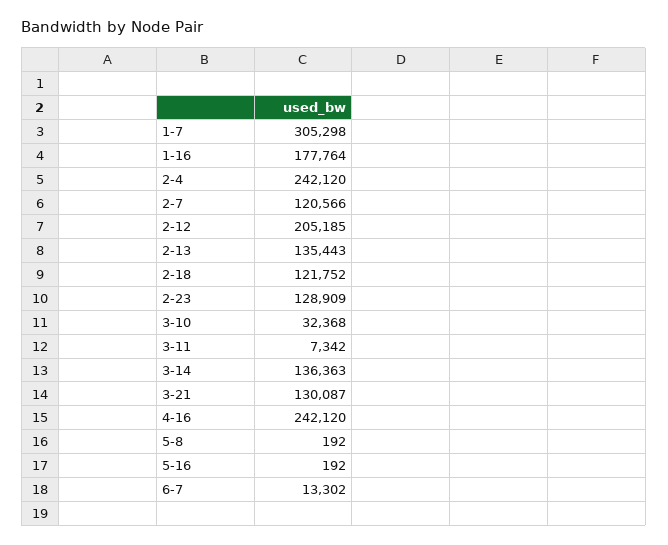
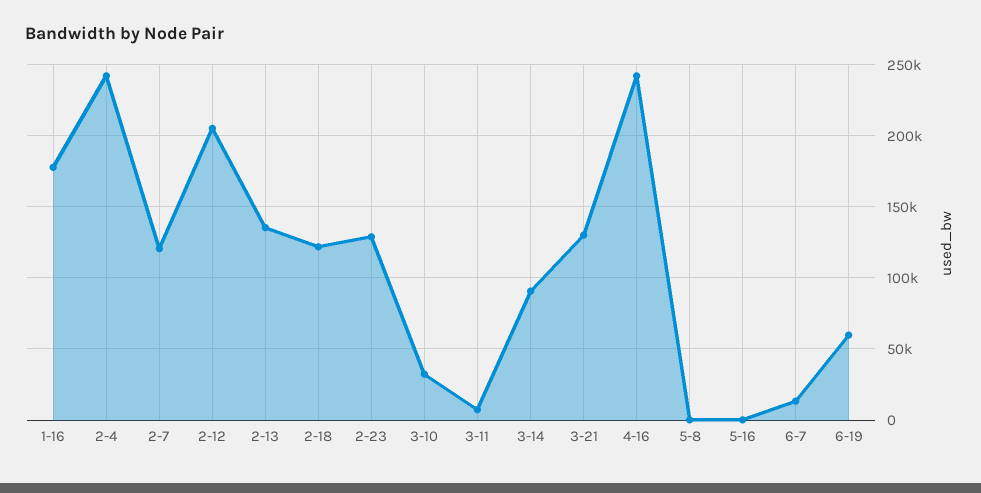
1-7: 305298 -> none
3-14: 136363 -> 90000
6-19: none -> 60000

